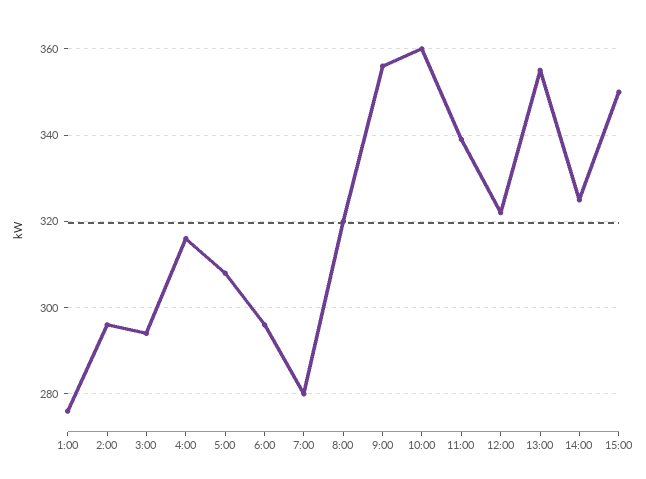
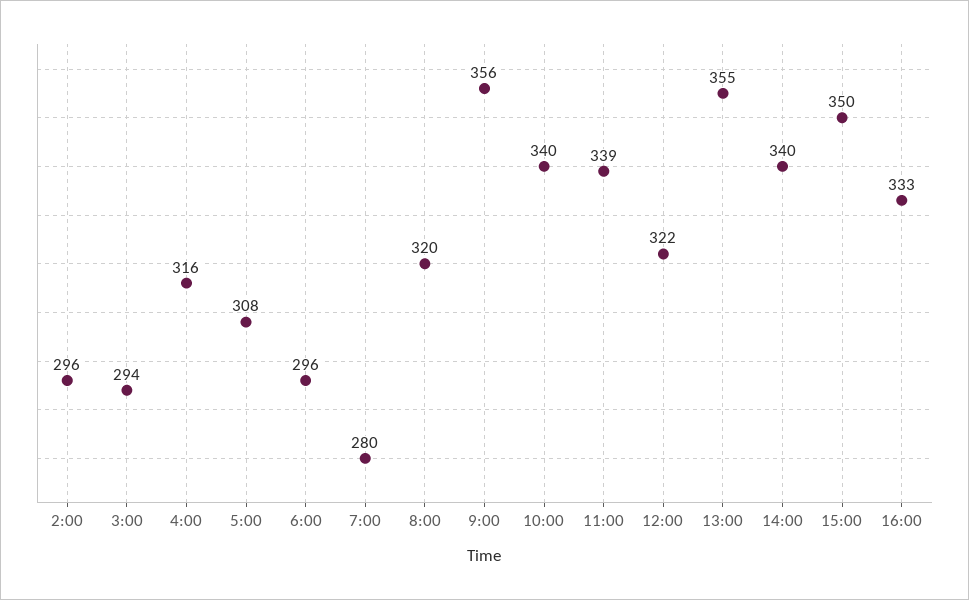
1:00: 275 -> none
10:00: 360 -> 340
14:00: 325 -> 340
16:00: none -> 333

